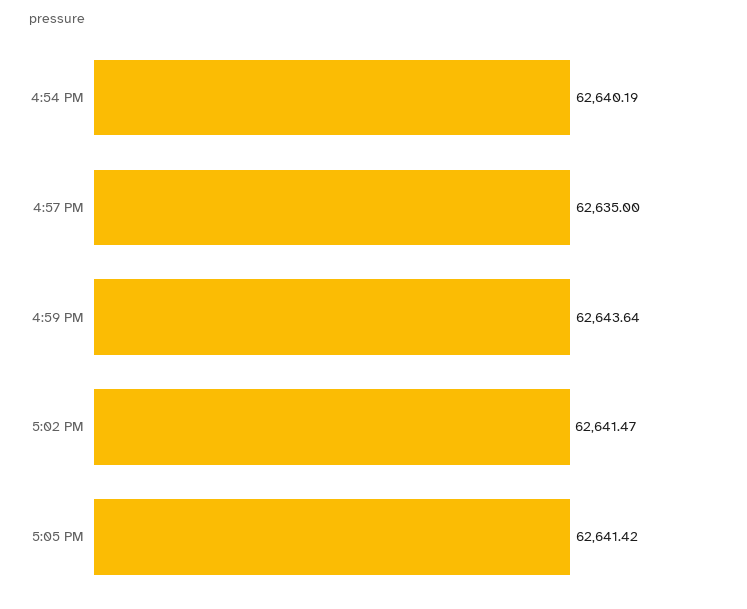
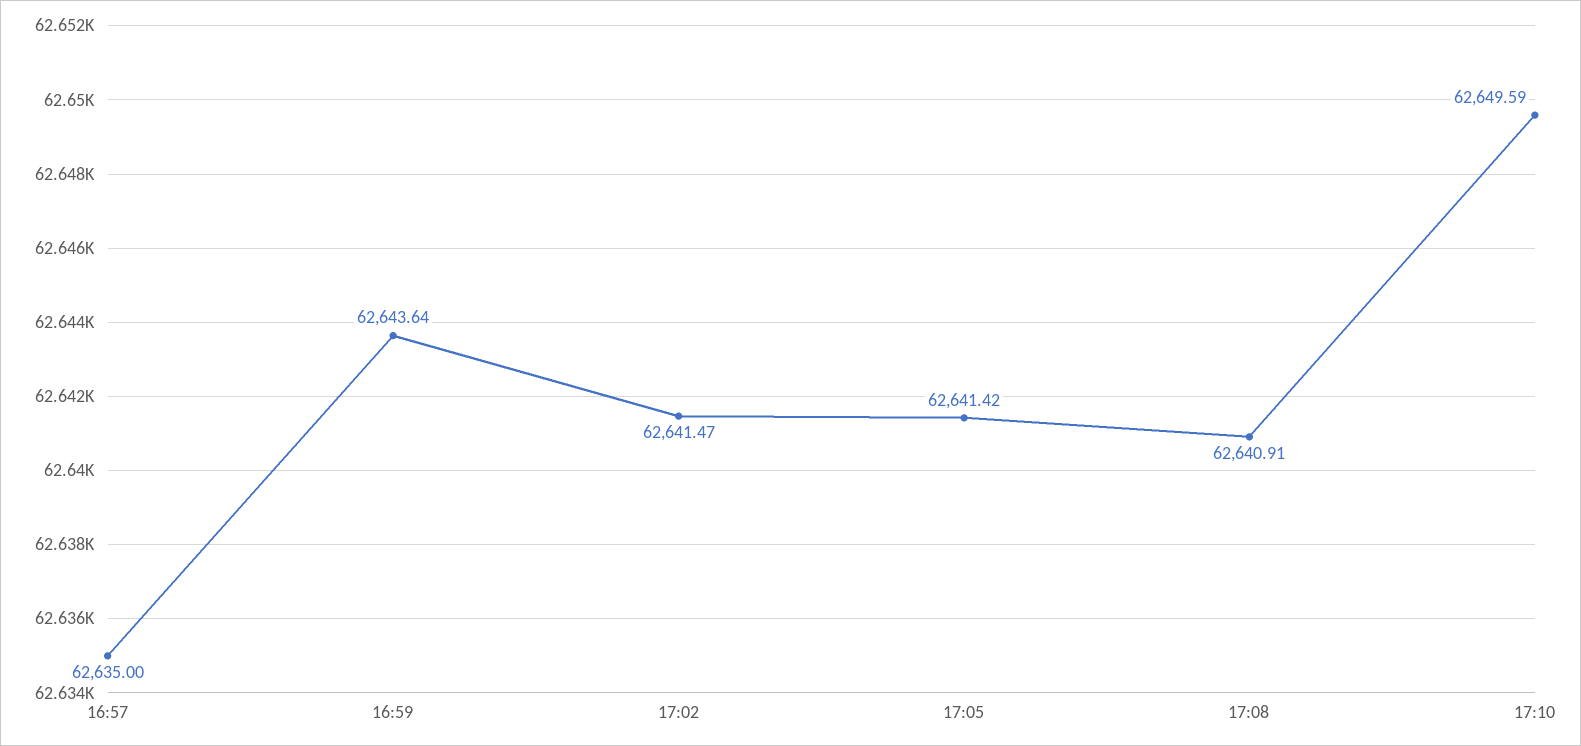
4:54 PM: 62640.19 -> none
17:08: none -> 62640.91
17:10: none -> 62649.59

